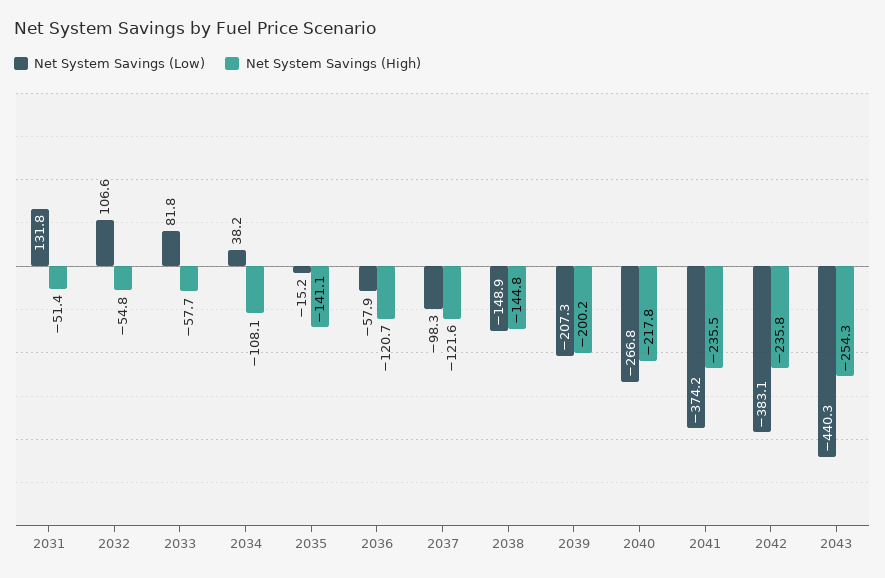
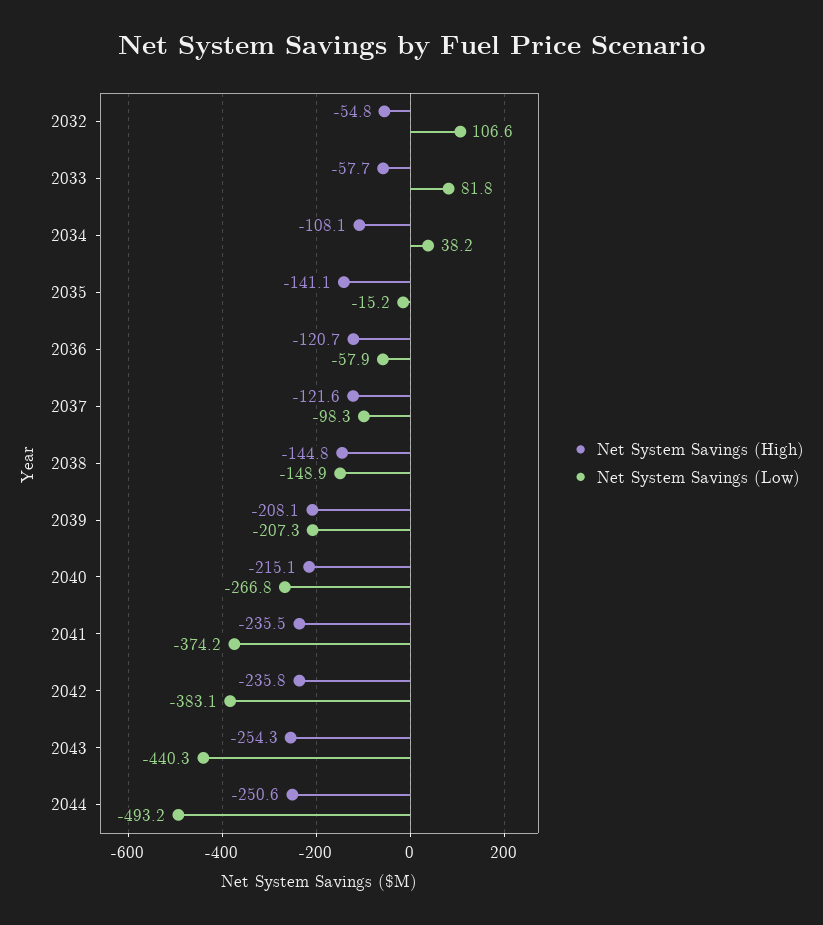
Net System Savings (Low), 2031: 131.8 -> none
Net System Savings (High), 2031: -51.4 -> none
Net System Savings (High), 2039: -200.2 -> -208.1
Net System Savings (High), 2040: -217.8 -> -215.1
Net System Savings (High), 2044: none -> -250.6
Net System Savings (Low), 2044: none -> -493.2

